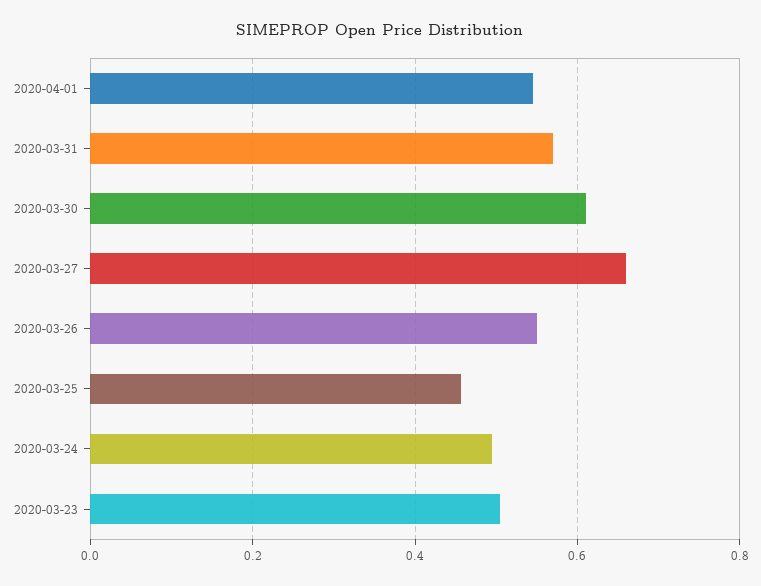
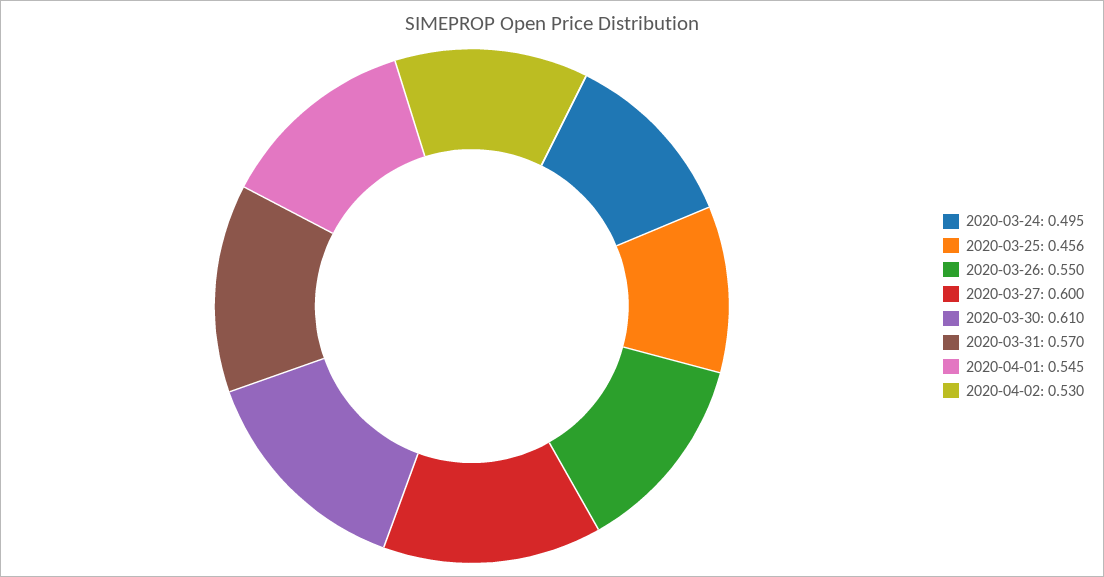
2020-03-27: 0.66 -> 0.6
2020-03-23: 0.5 -> none
2020-04-02: none -> 0.53

